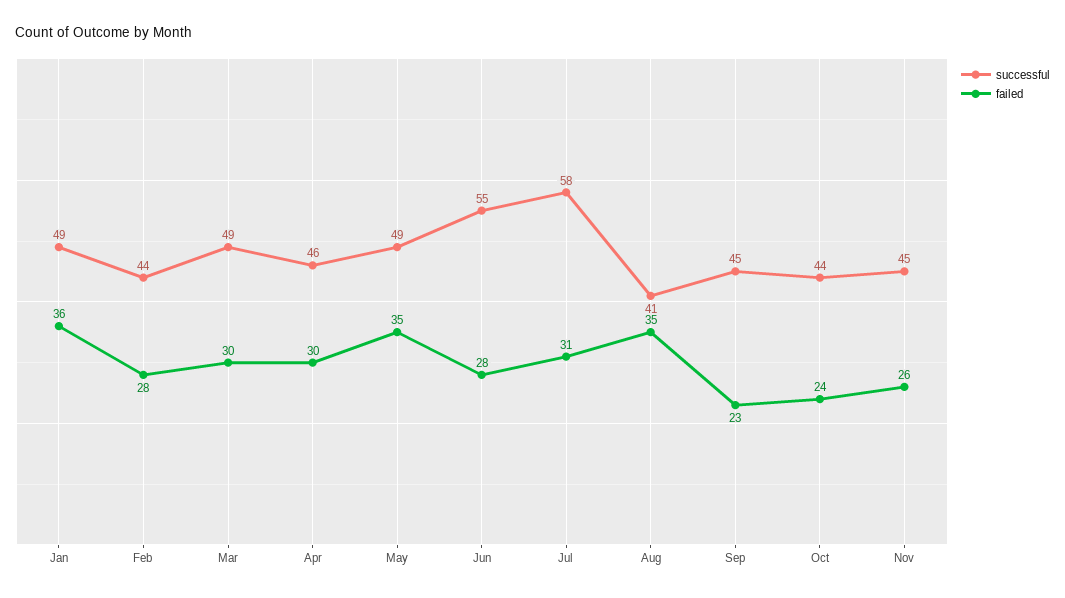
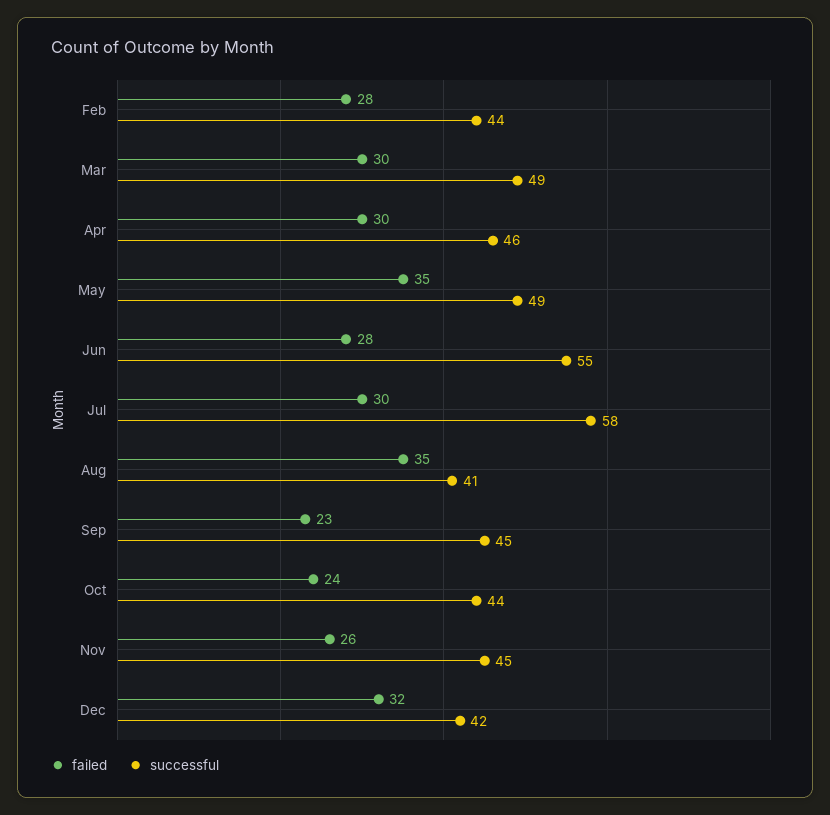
successful, Jan: 49 -> none
failed, Jan: 36 -> none
failed, Jul: 31 -> 30
failed, Dec: none -> 32
successful, Dec: none -> 42

